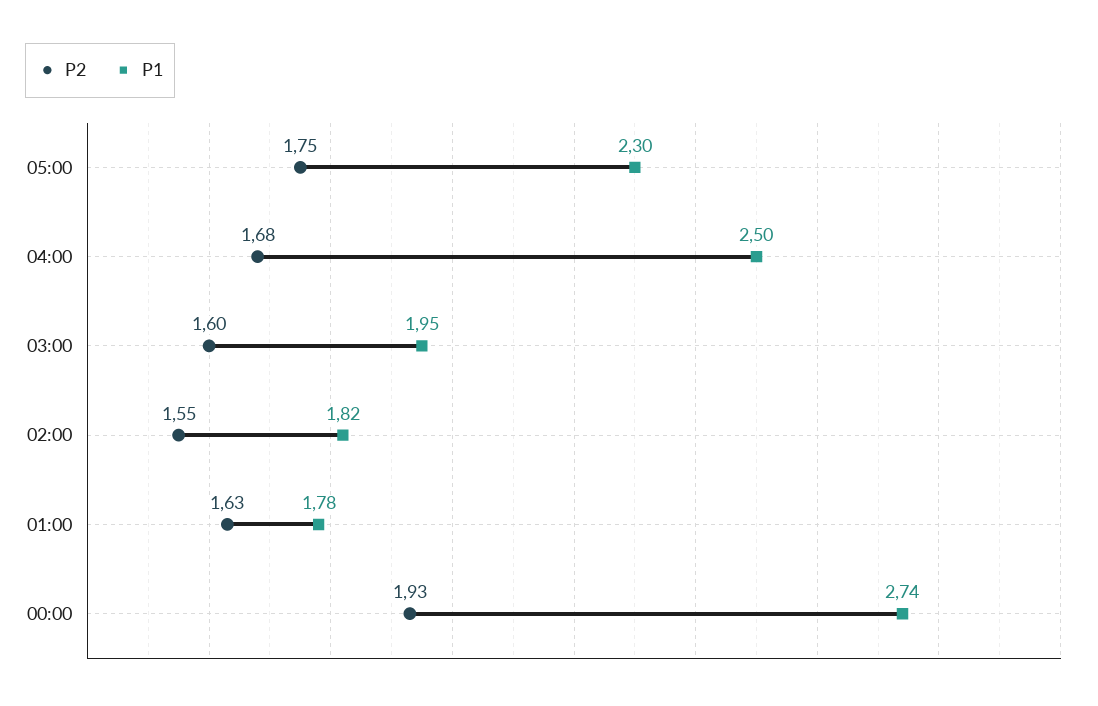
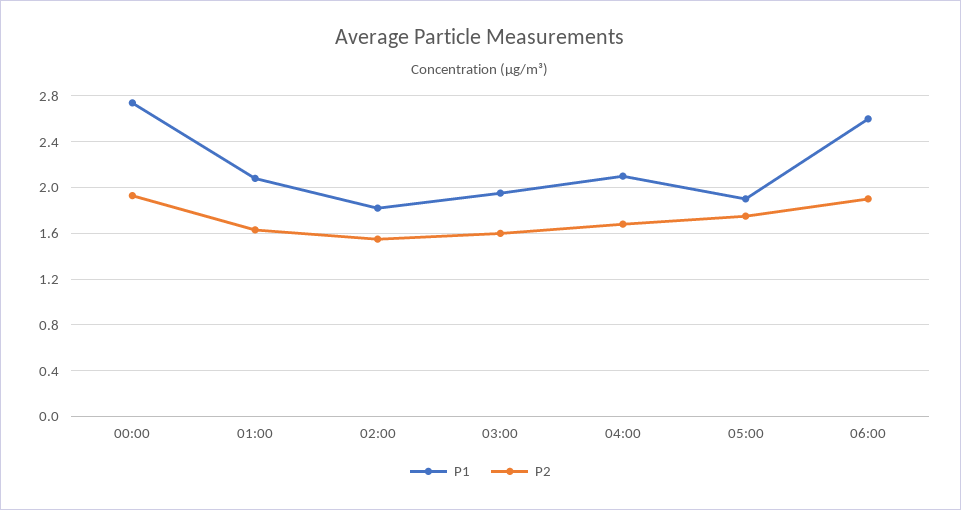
P1, 05:00: 2.3 -> 1.9
P1, 04:00: 2.5 -> 2.1
P1, 01:00: 1.78 -> 2.1
P1, 06:00: none -> 2.6
P2, 06:00: none -> 1.9

